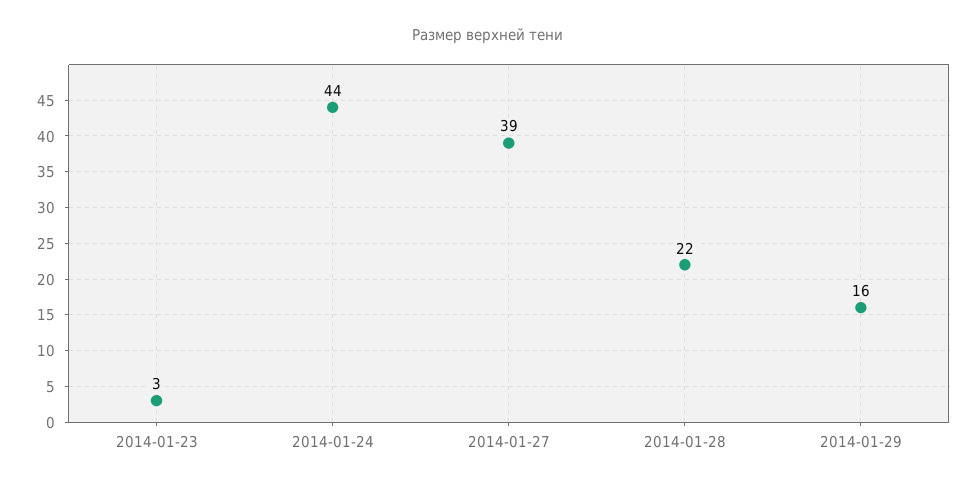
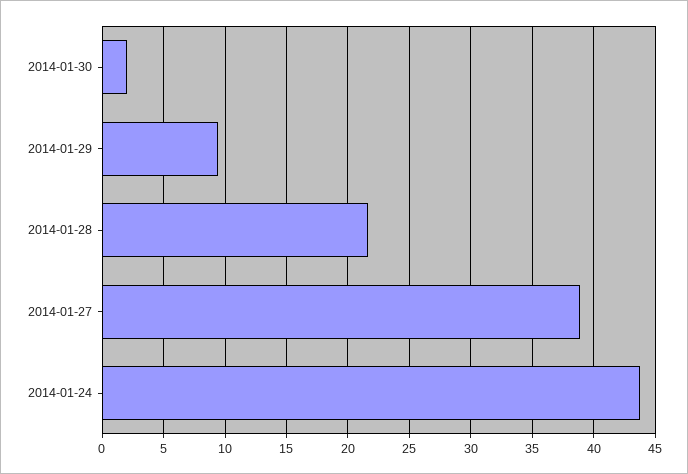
2014-01-23: 3 -> none
2014-01-29: 16 -> 9.5
2014-01-30: none -> 2

